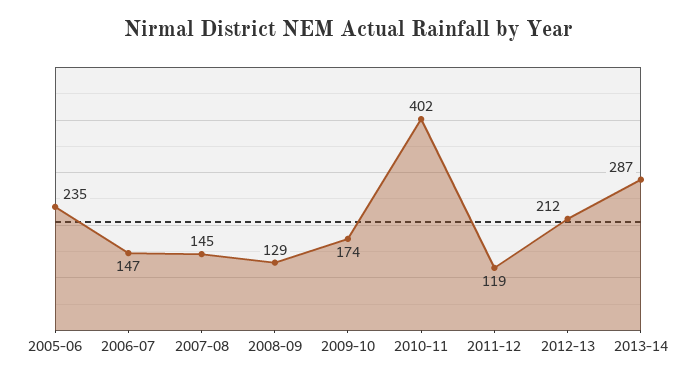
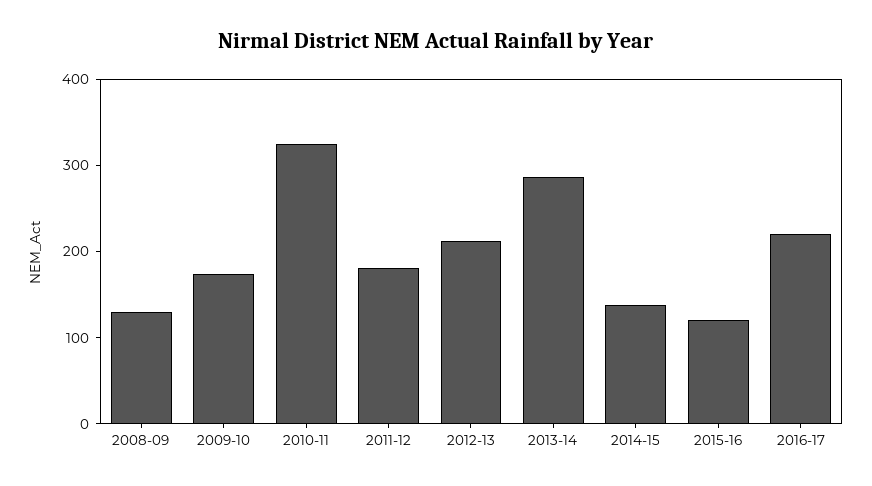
2005-06: 235 -> none
2006-07: 147 -> none
2007-08: 145 -> none
2010-11: 402 -> 320
2011-12: 119 -> 180
2014-15: none -> 140
2015-16: none -> 120
2016-17: none -> 220

